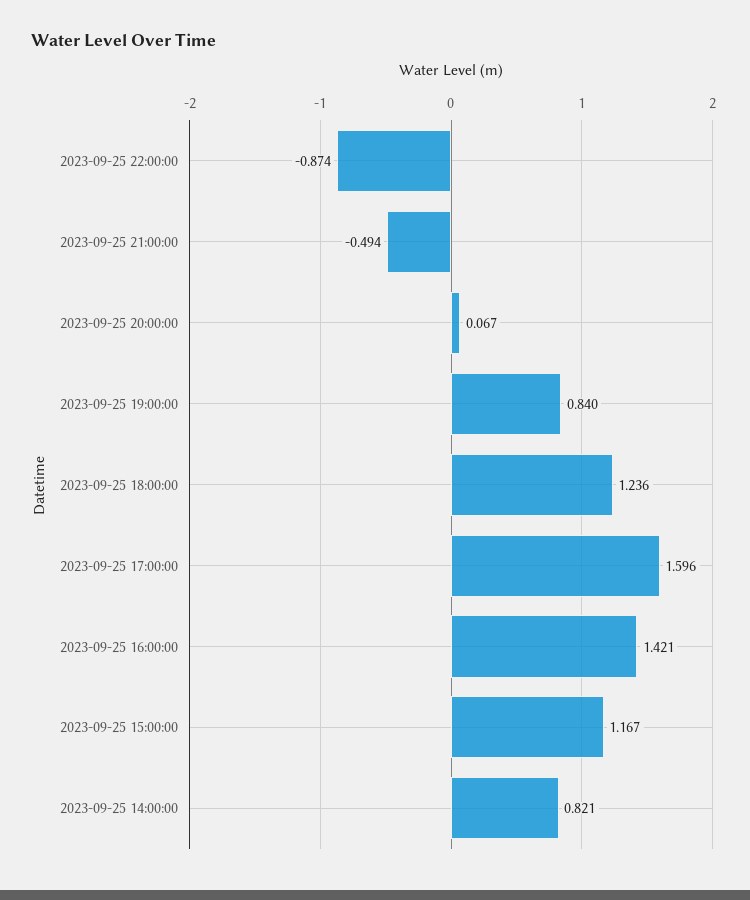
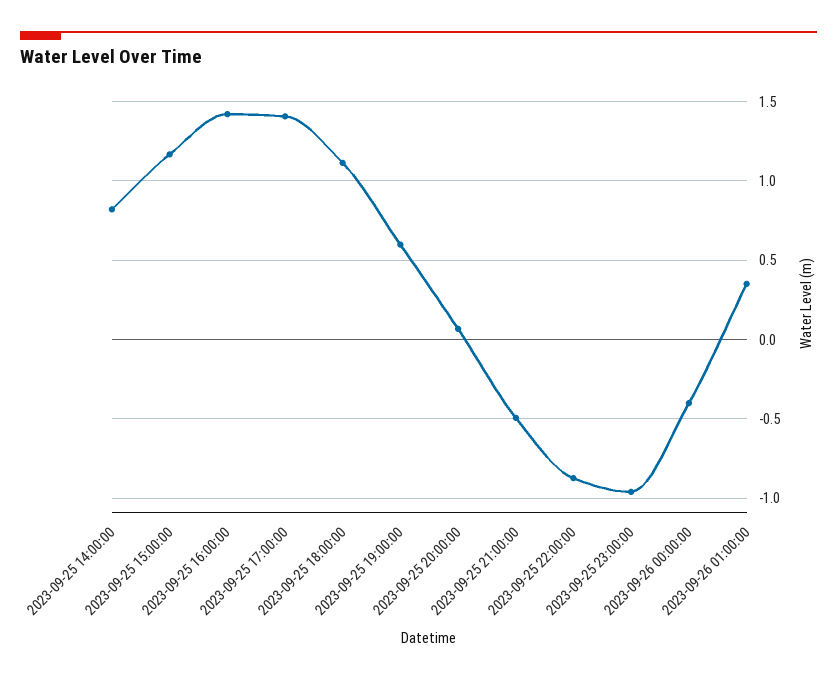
2023-09-25 19:00:00: 0.84 -> 0.6
2023-09-25 18:00:00: 1.236 -> 1.1
2023-09-25 17:00:00: 1.596 -> 1.4
2023-09-25 23:00:00: none -> -0.95
2023-09-26 00:00:00: none -> -0.4
2023-09-26 01:00:00: none -> 0.35

